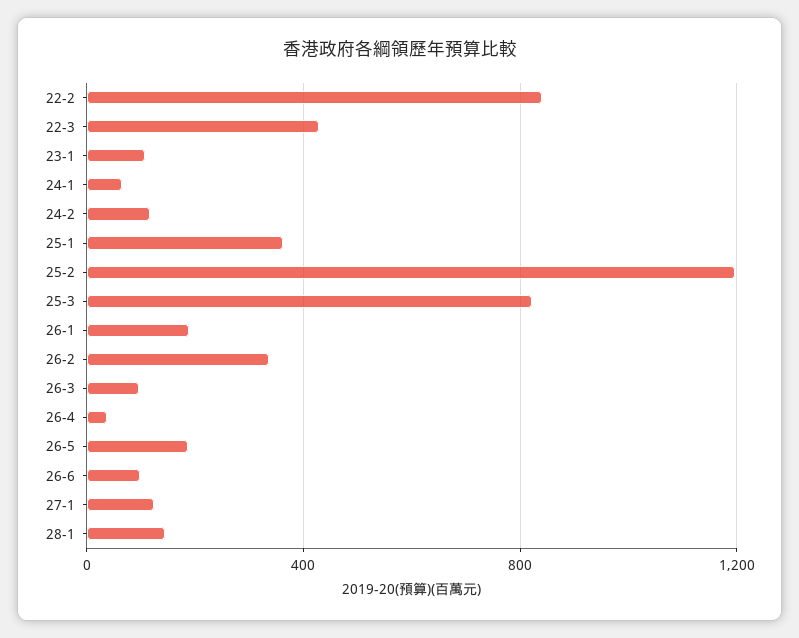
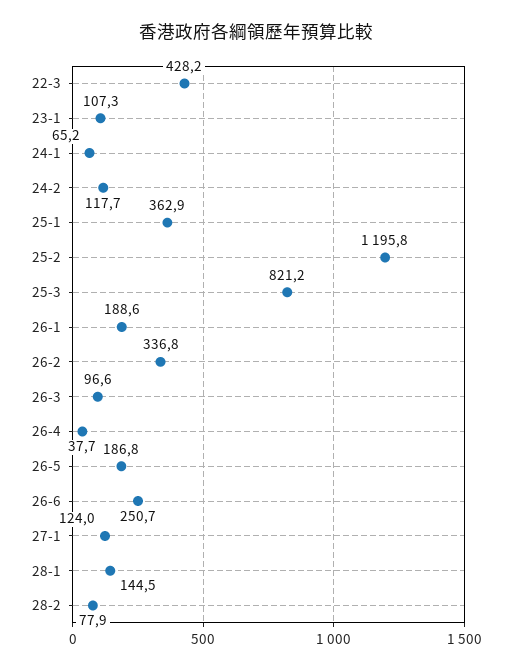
22-2: 850 -> none
26-6: 100 -> 250.7
28-2: none -> 77.9

